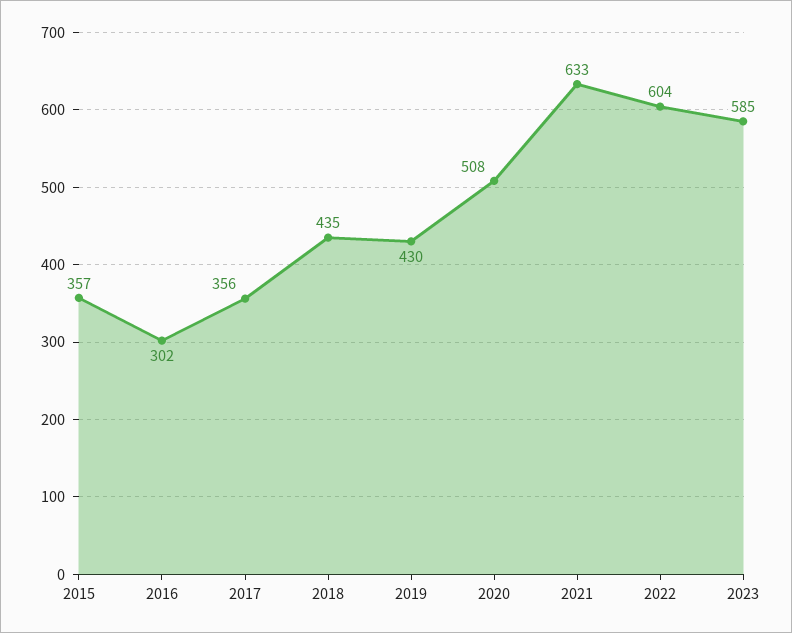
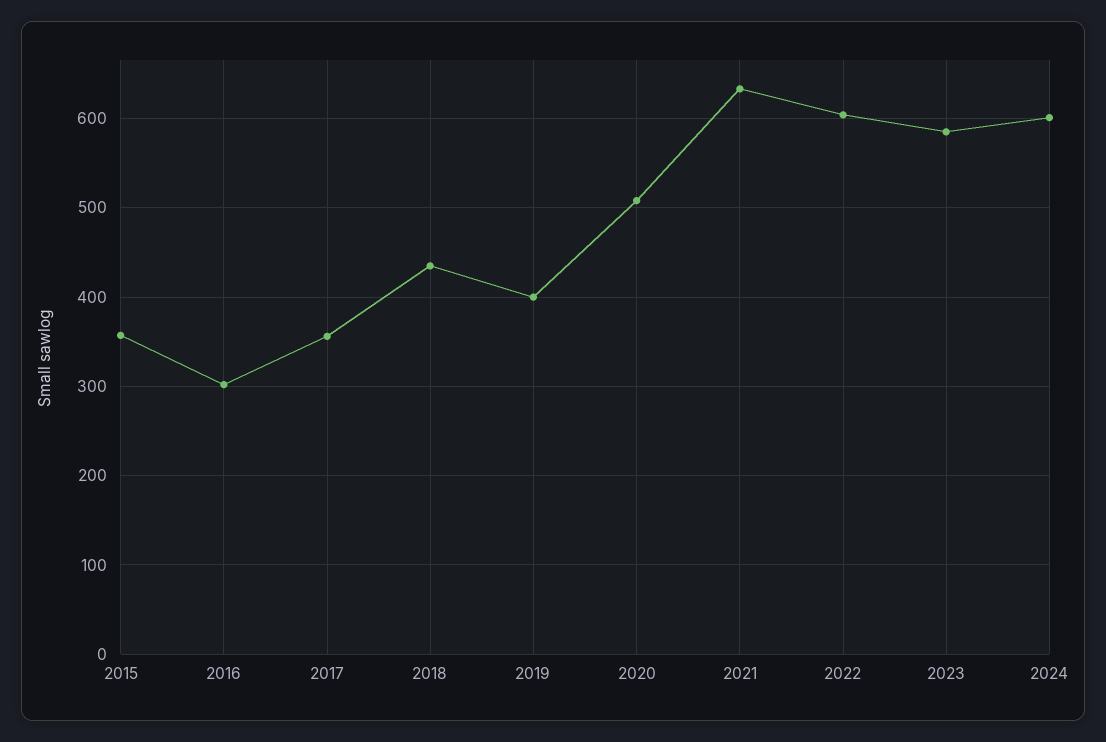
2019: 430 -> 400
2024: none -> 600

